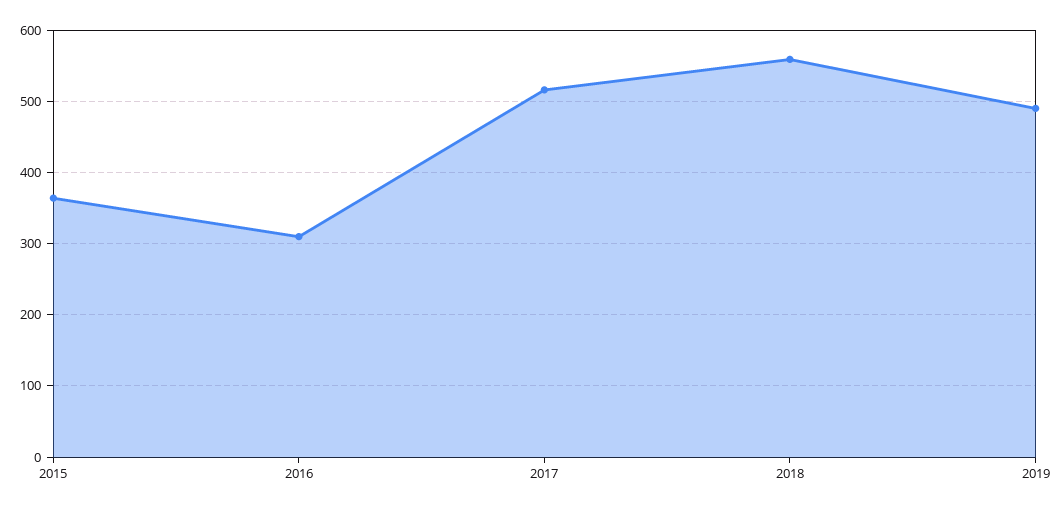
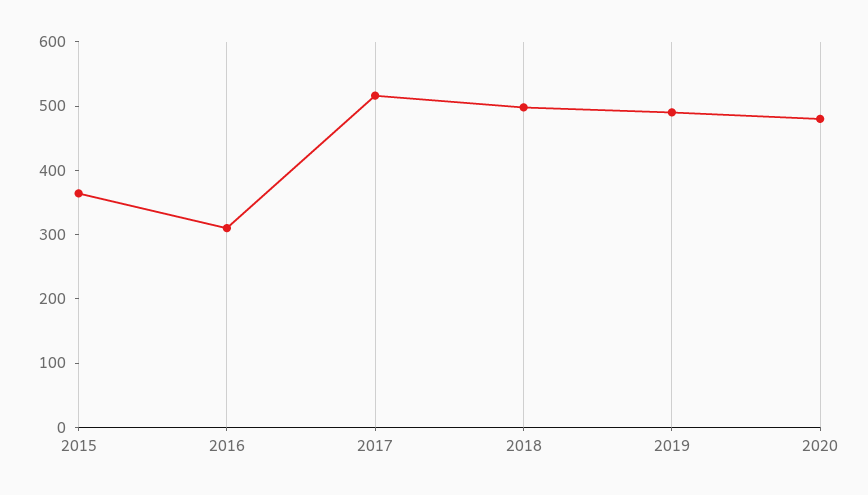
2018: 560 -> 500
2020: none -> 480

